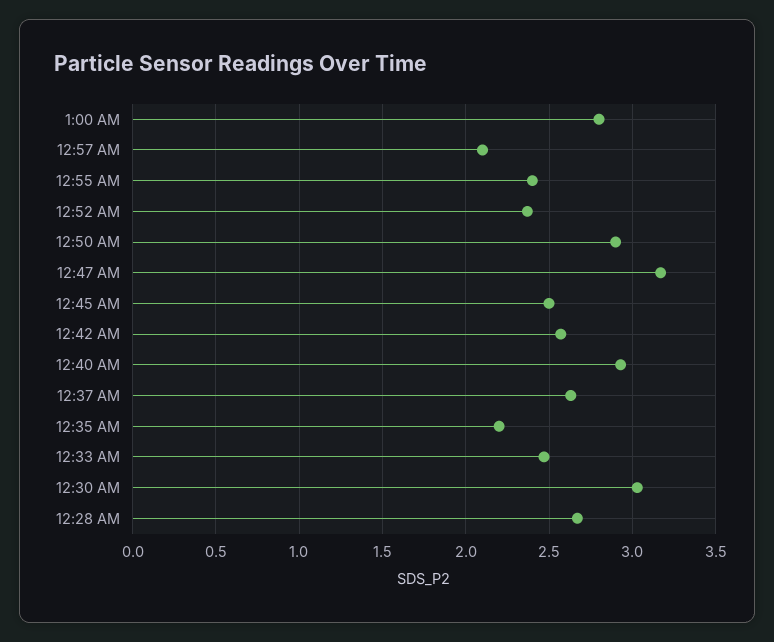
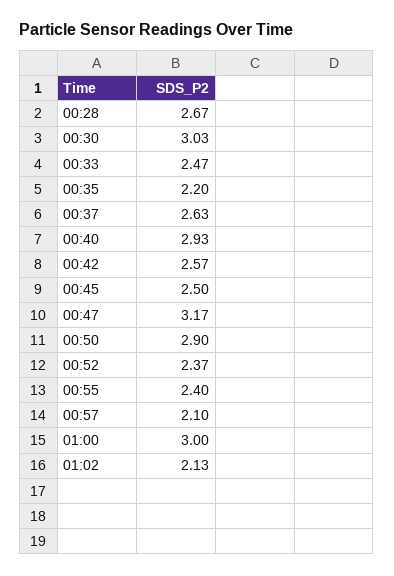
1:00 AM: 2.8 -> 3
01:02: none -> 2.13

